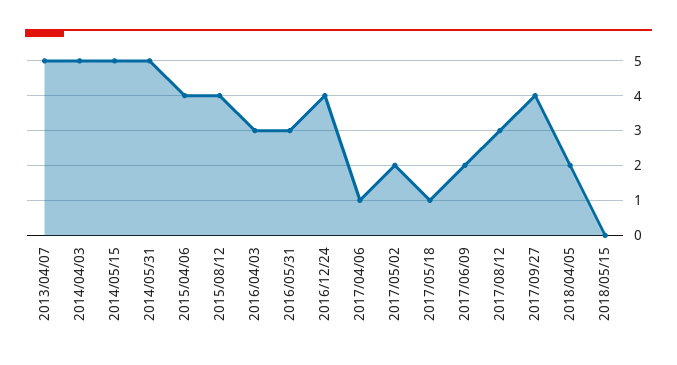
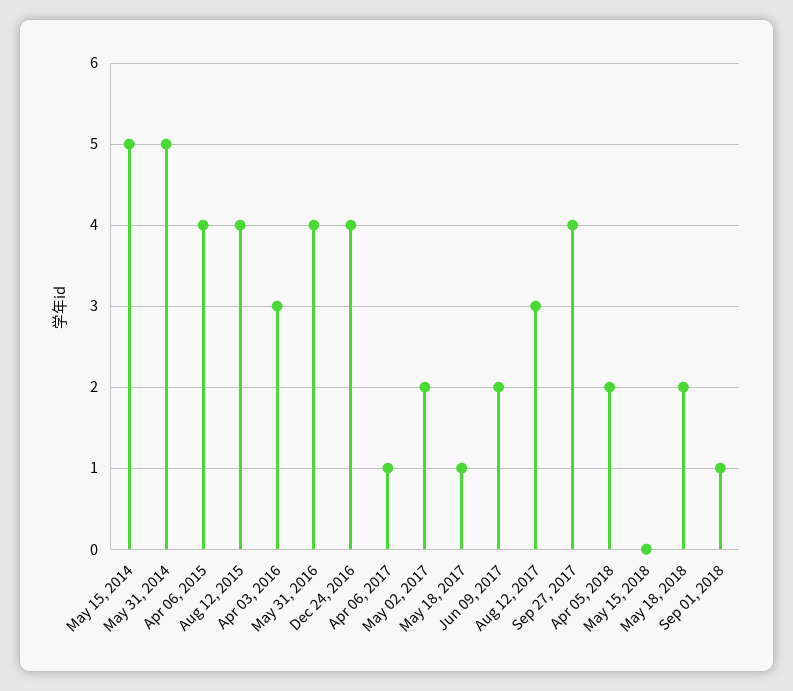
2013/04/07: 5 -> none
2014/04/03: 5 -> none
2016/05/31: 3 -> 4
May 18, 2018: none -> 2
Sep 01, 2018: none -> 1

